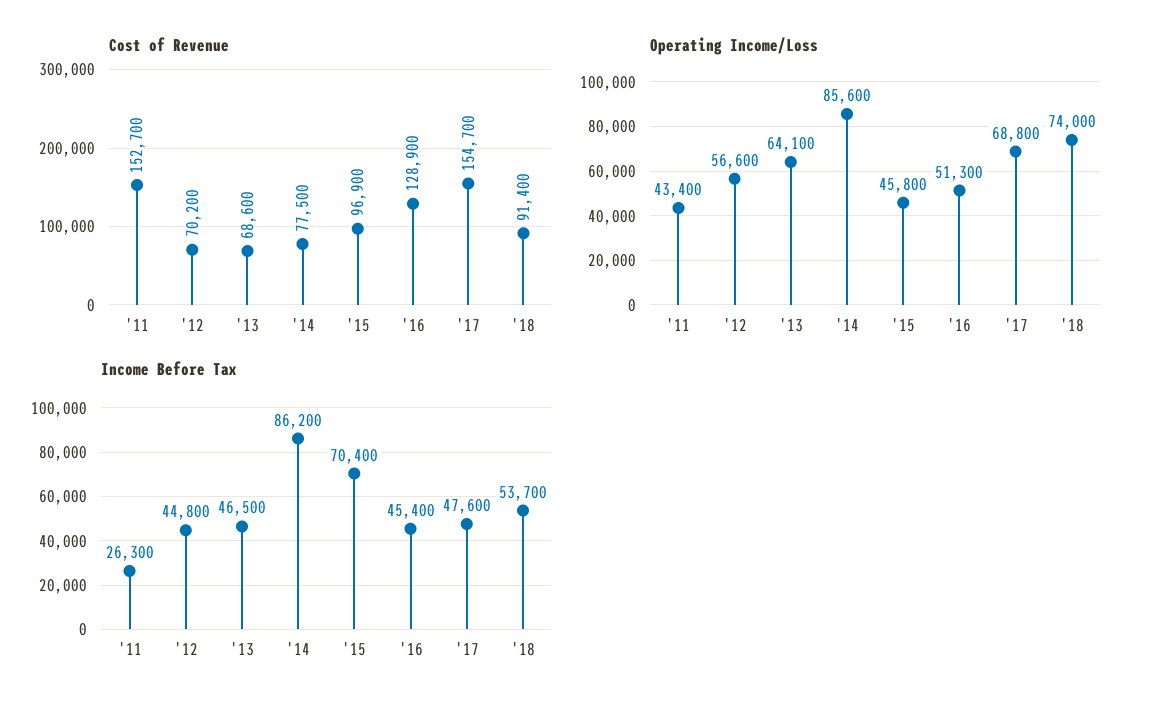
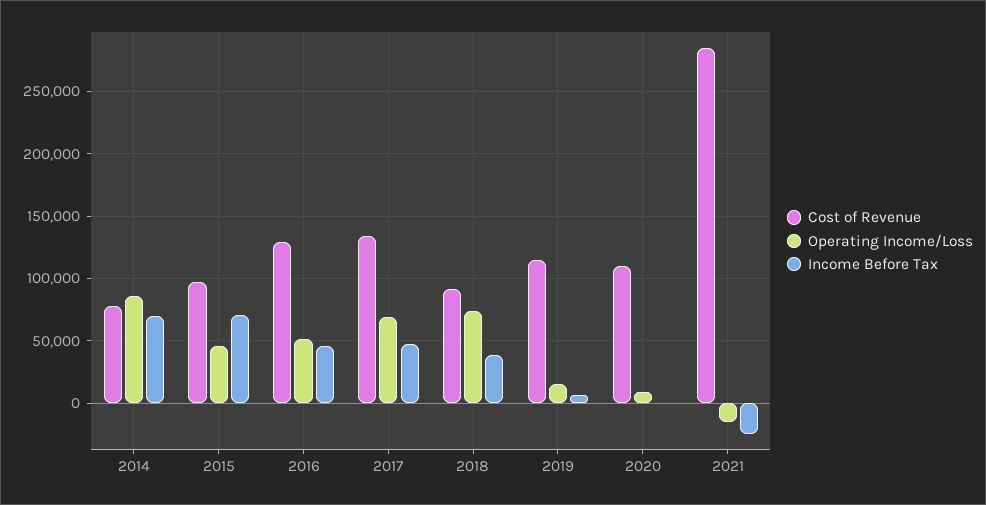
Cost of Revenue, '11: 152700 -> none
Cost of Revenue, '12: 70200 -> none
Cost of Revenue, '13: 68600 -> none
Cost of Revenue, '17: 154700 -> 135000
Operating Income/Loss, '11: 43400 -> none
Operating Income/Loss, '12: 56600 -> none
Operating Income/Loss, '13: 64100 -> none
Income Before Tax, '11: 26300 -> none
Income Before Tax, '12: 44800 -> none
Income Before Tax, '13: 46500 -> none
Income Before Tax, '14: 86200 -> 70000
Income Before Tax, '18: 53700 -> 40000
Cost of Revenue, 2019: none -> 115000
Operating Income/Loss, 2019: none -> 15000
Income Before Tax, 2019: none -> 5000
Cost of Revenue, 2020: none -> 110000
Operating Income/Loss, 2020: none -> 10000
Income Before Tax, 2020: none -> 0
Cost of Revenue, 2021: none -> 285000
Operating Income/Loss, 2021: none -> -15000
Income Before Tax, 2021: none -> -25000

